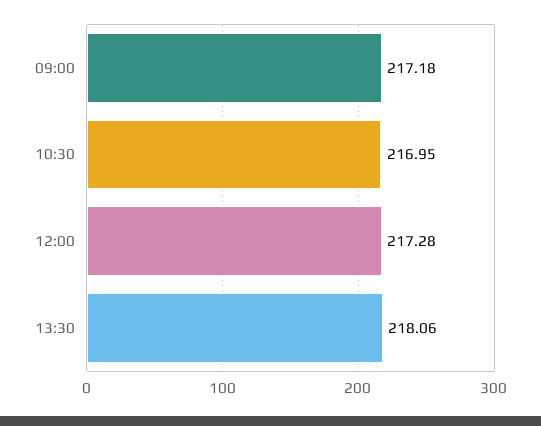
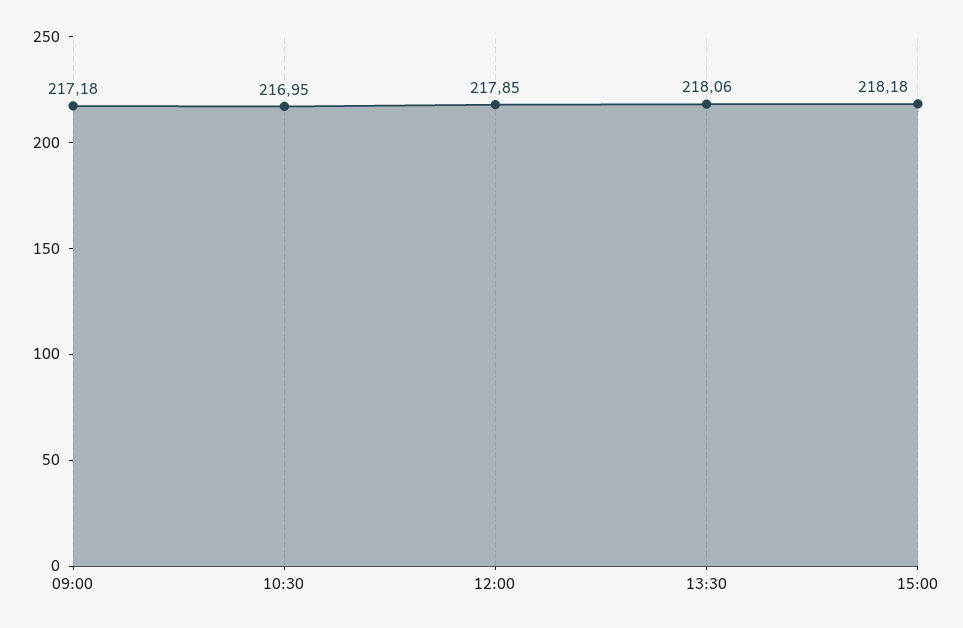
12:00: 217.28 -> 217.85
15:00: none -> 218.18

